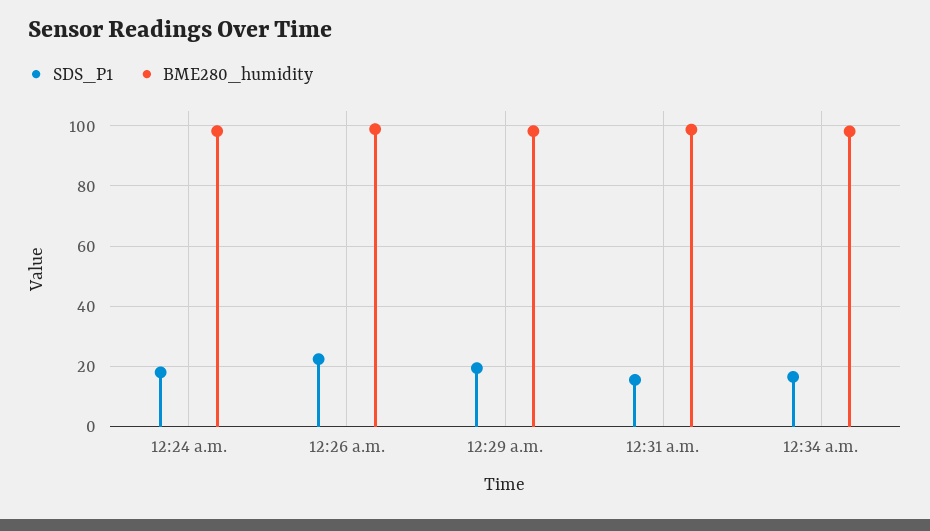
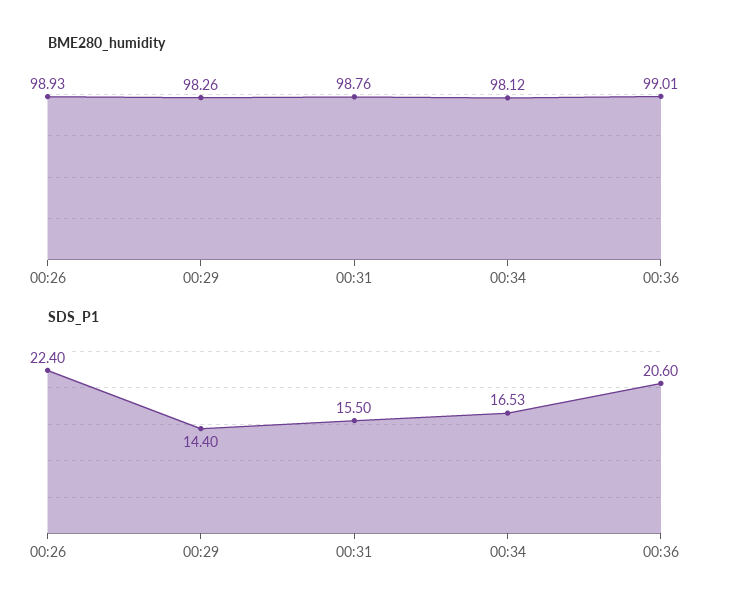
SDS_P1, 12:24 a.m.: 18 -> none
BME280_humidity, 12:24 a.m.: 98 -> none
SDS_P1, 12:29 a.m.: 20 -> 14.4
BME280_humidity, 00:36: none -> 99.01
SDS_P1, 00:36: none -> 20.6

